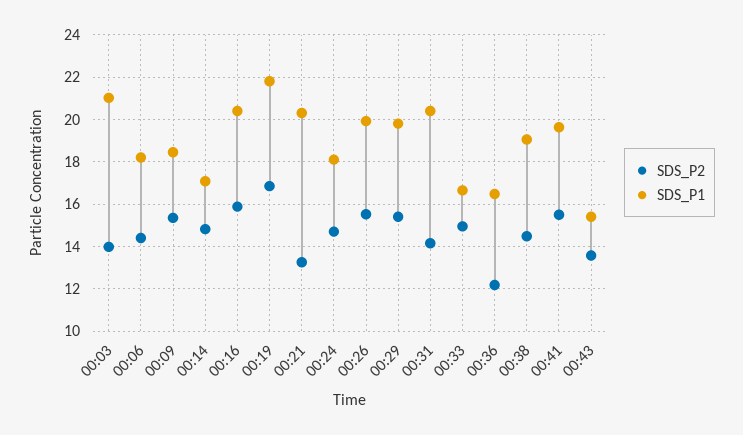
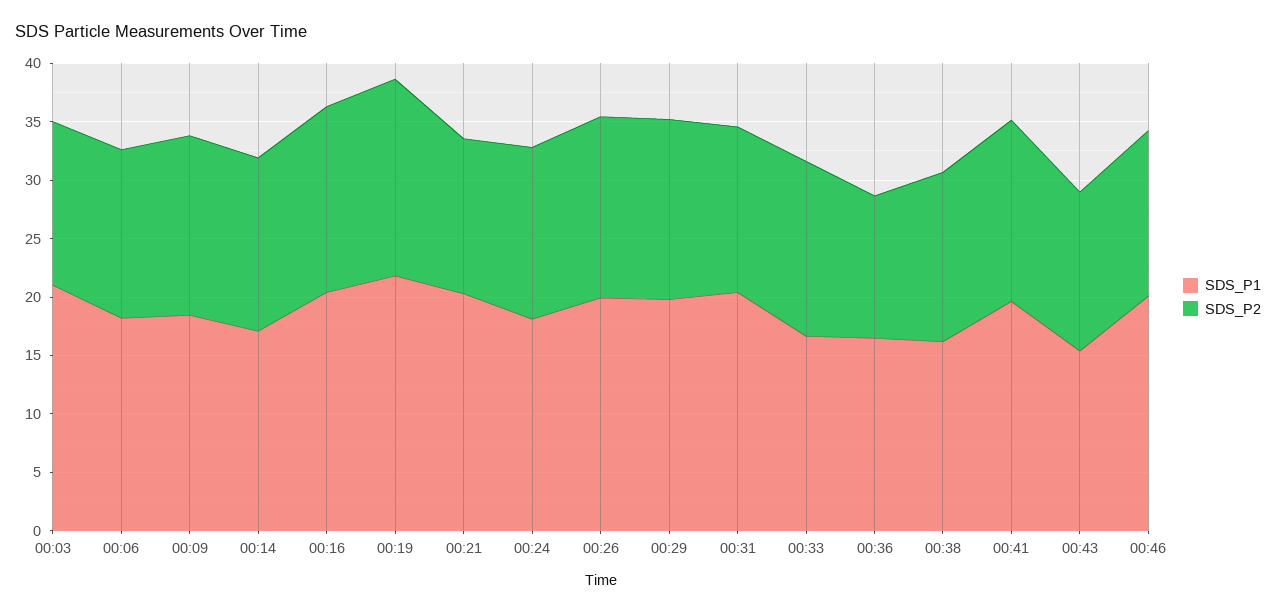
SDS_P1, 00:38: 19 -> 16
SDS_P1, 00:46: none -> 20
SDS_P2, 00:46: none -> 14

